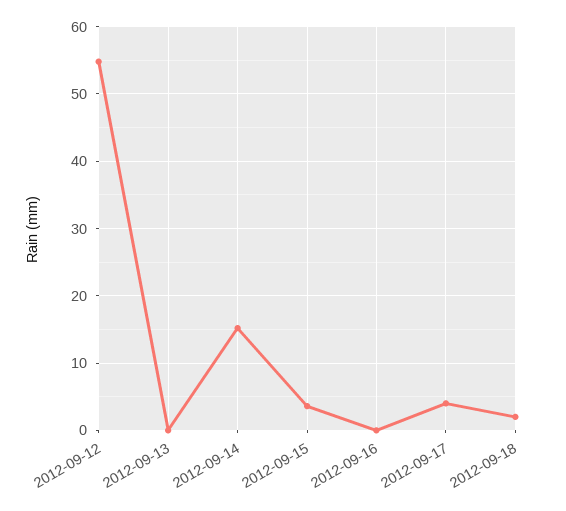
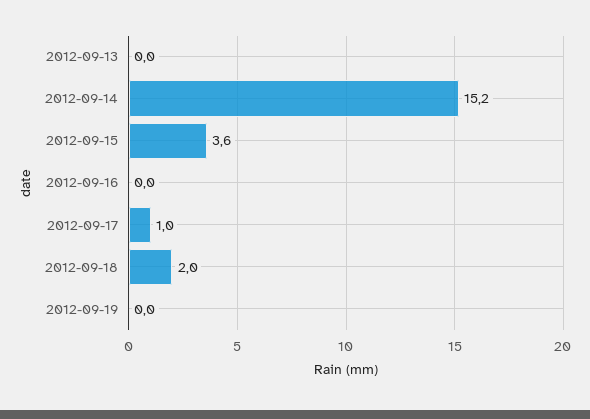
2012-09-12: 55 -> none
2012-09-17: 4 -> 1
2012-09-19: none -> 0

